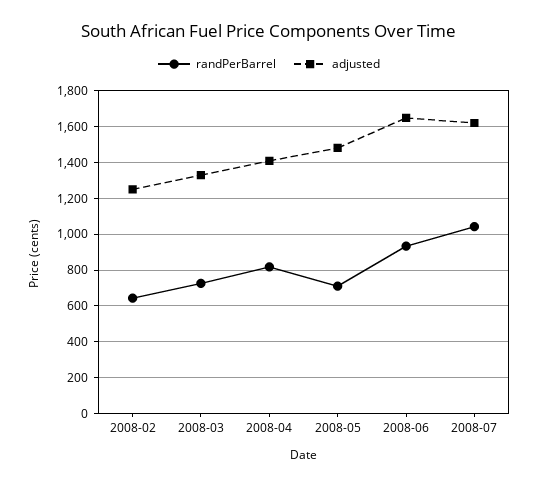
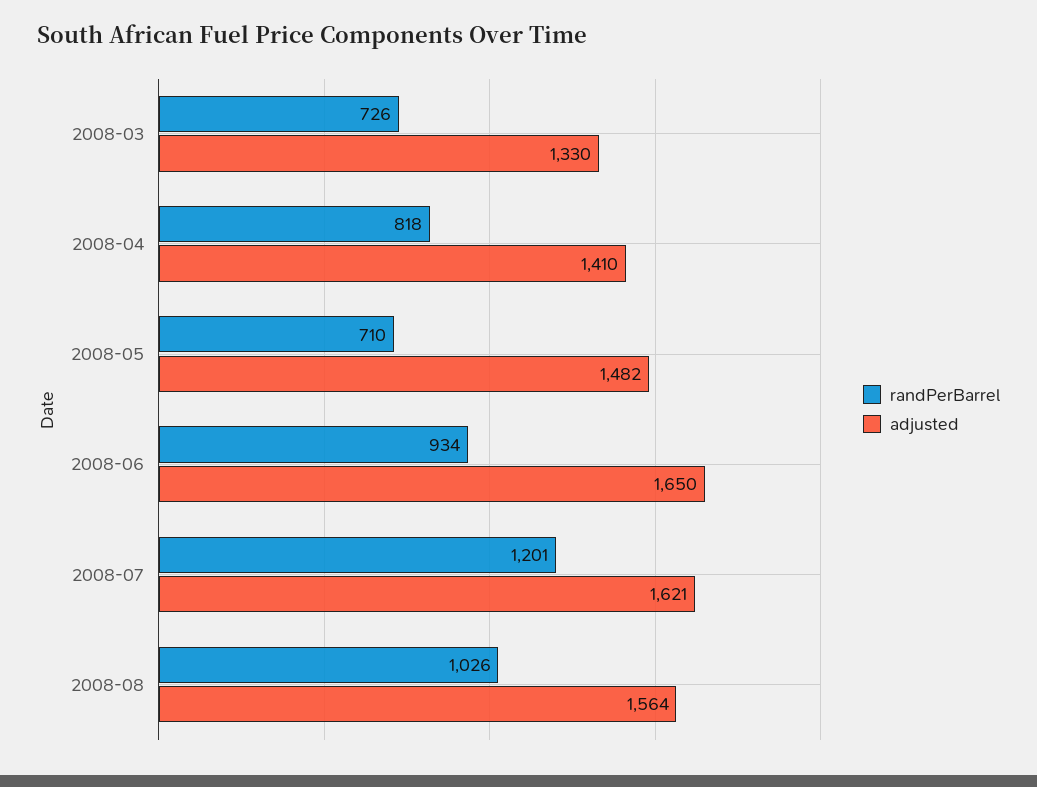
randPerBarrel, 2008-02: 650 -> none
adjusted, 2008-02: 1250 -> none
randPerBarrel, 2008-07: 1050 -> 1201
randPerBarrel, 2008-08: none -> 1026
adjusted, 2008-08: none -> 1564

